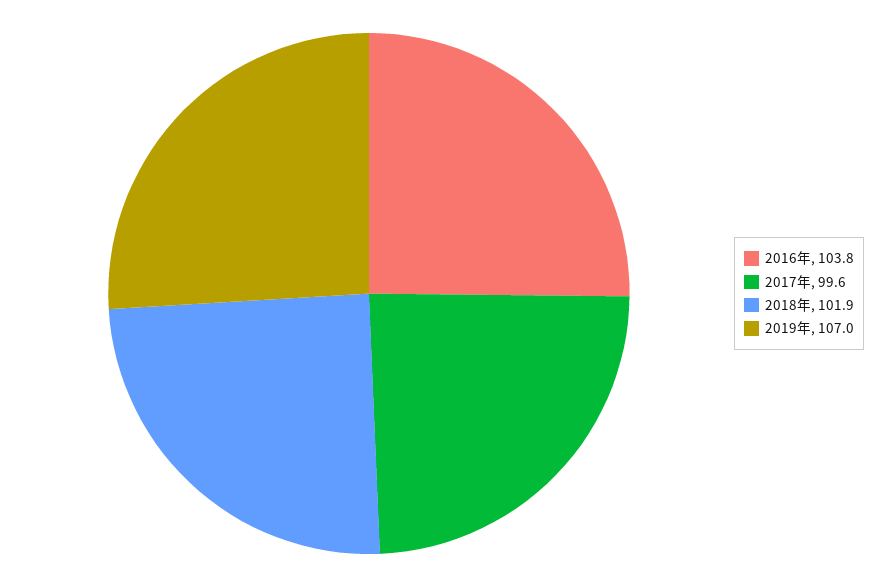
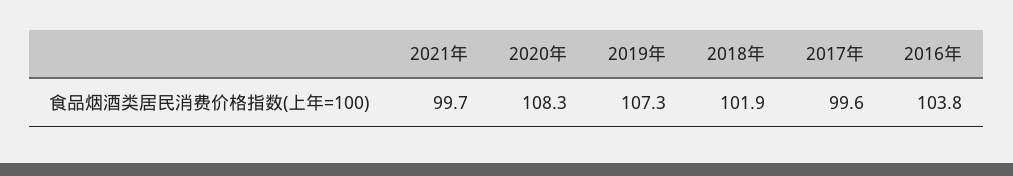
2019年: 107 -> 107.3
2021年: none -> 99.7
2020年: none -> 108.3

